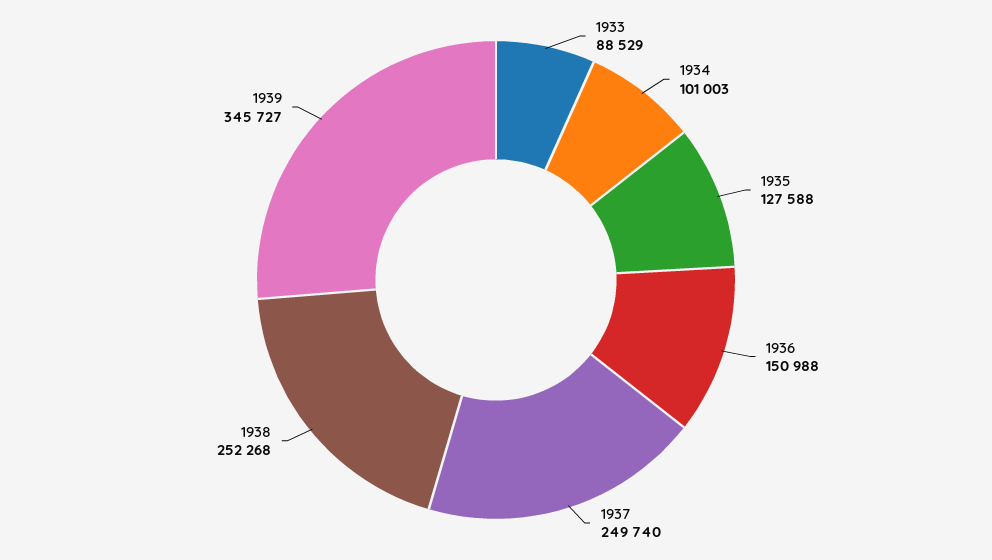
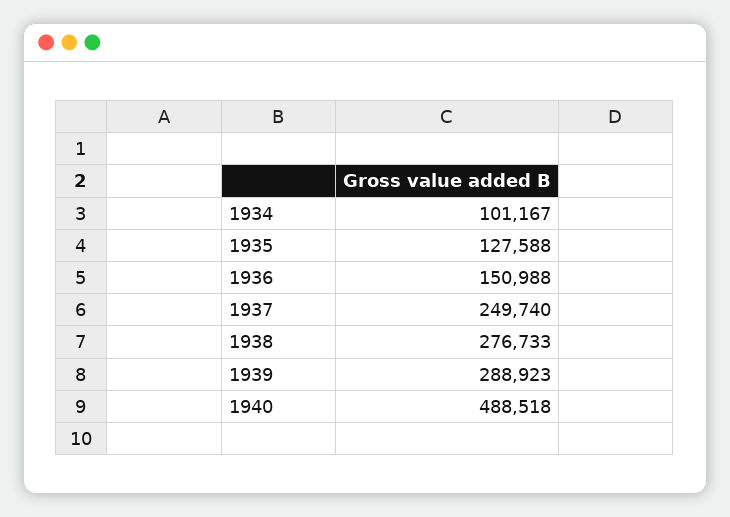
1933: 88529 -> none
1934: 101003 -> 101167
1938: 252268 -> 276733
1939: 345727 -> 288923
1940: none -> 488518

